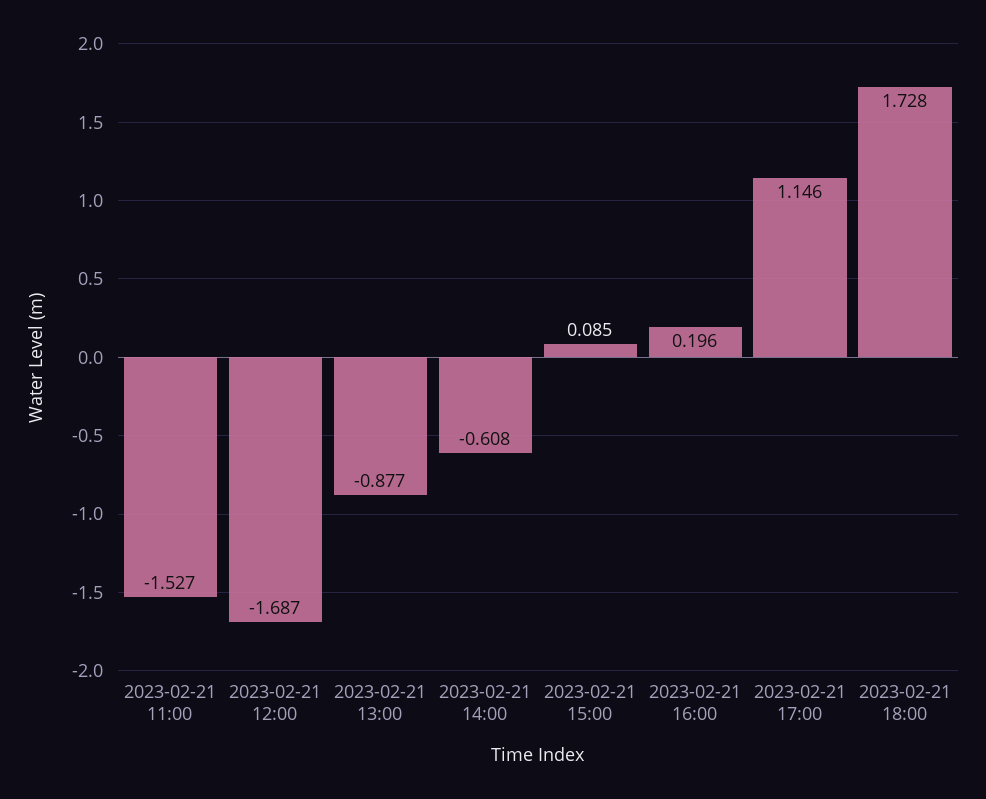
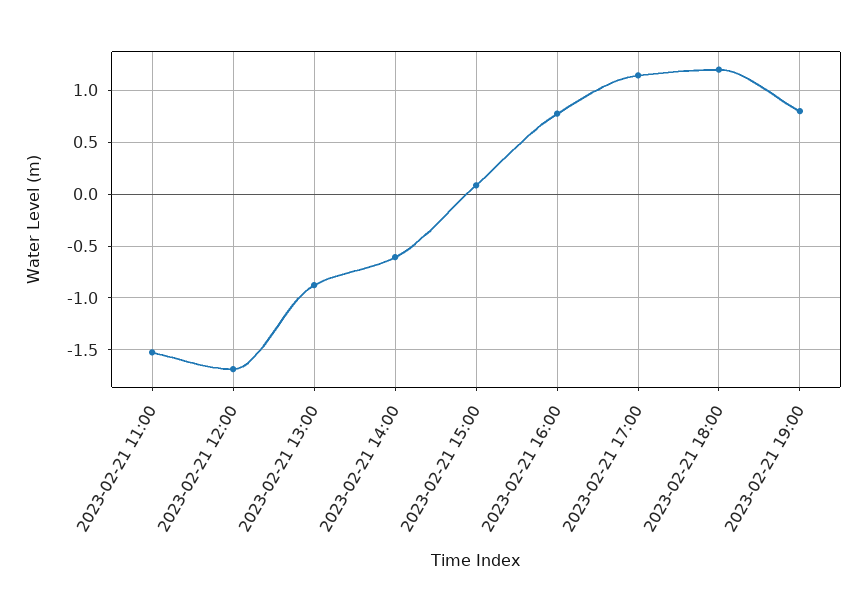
2023-02-21 16:00: 0.196 -> 0.8
2023-02-21 18:00: 1.728 -> 1.2
2023-02-21 19:00: none -> 0.8

